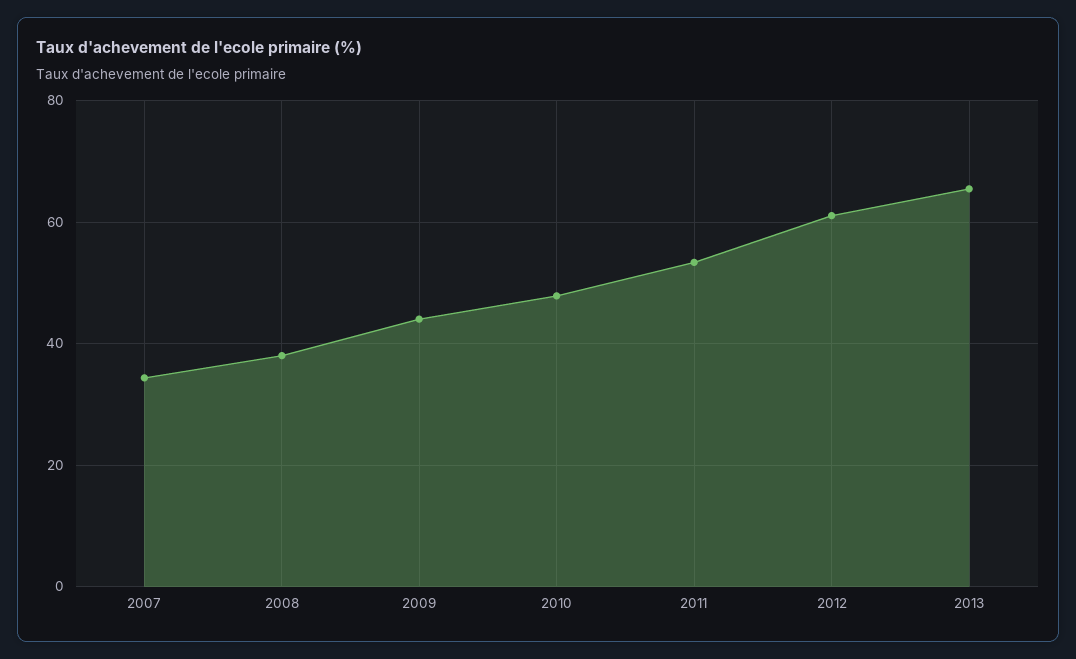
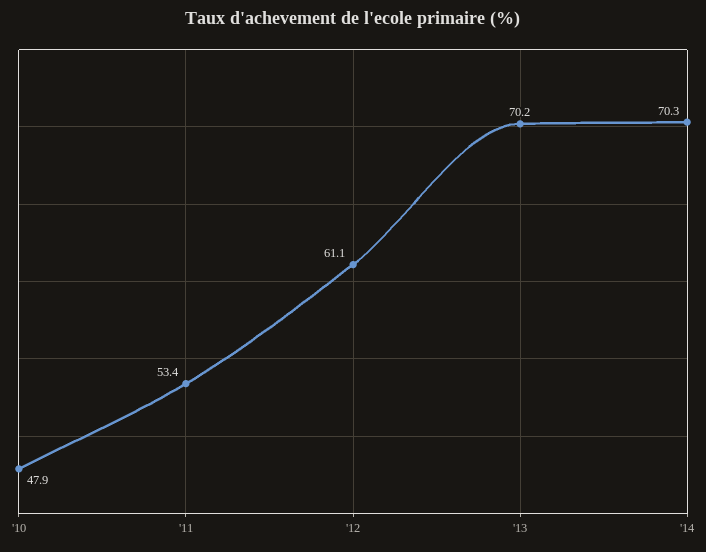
2007: 34 -> none
2008: 38 -> none
2009: 44 -> none
2013: 66 -> 70.2
'14: none -> 70.3

